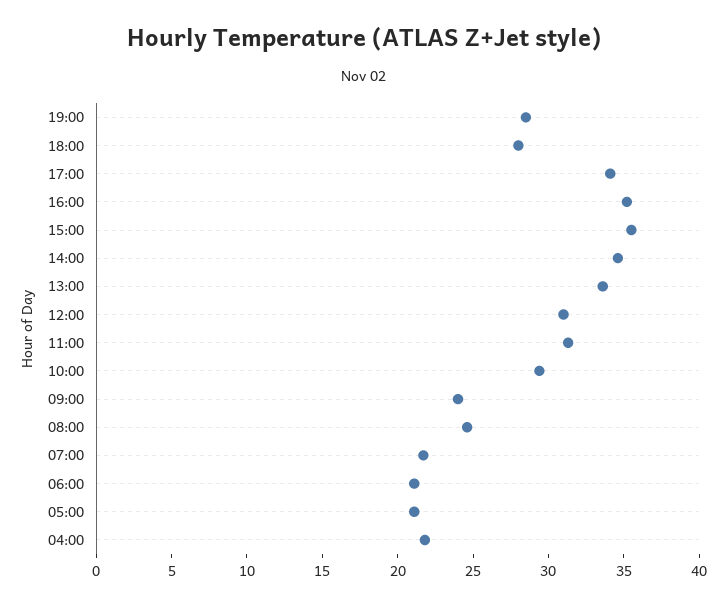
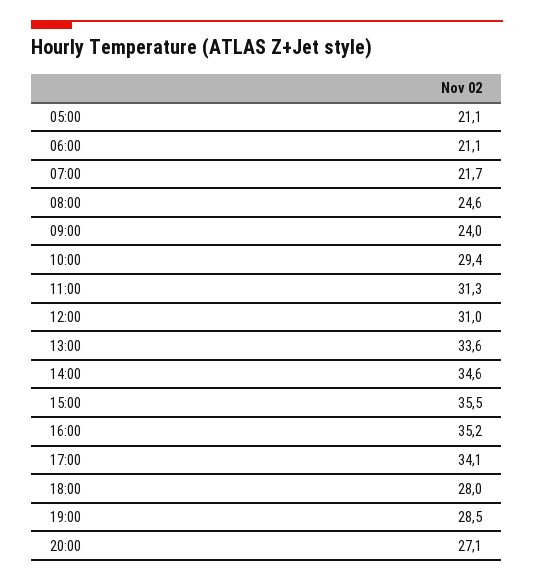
04:00: 22 -> none
20:00: none -> 27.1

